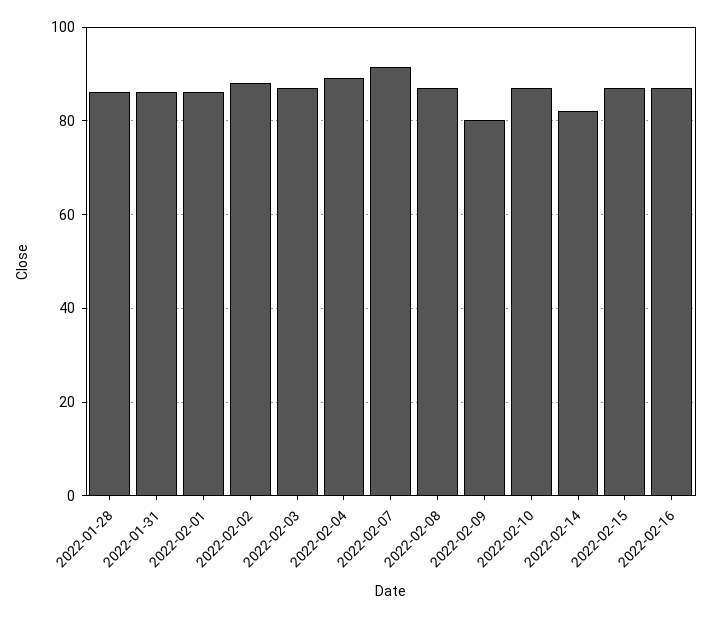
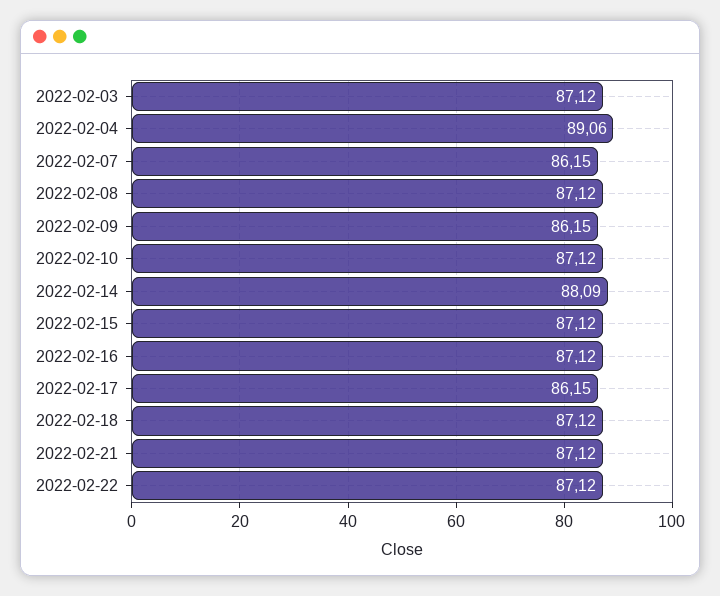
2022-01-28: 86 -> none
2022-01-31: 86 -> none
2022-02-01: 86 -> none
2022-02-02: 88 -> none
2022-02-07: 92 -> 86.15
2022-02-09: 80 -> 86.15
2022-02-14: 82 -> 88.09
2022-02-17: none -> 86.15
2022-02-18: none -> 87.12
2022-02-21: none -> 87.12
2022-02-22: none -> 87.12

